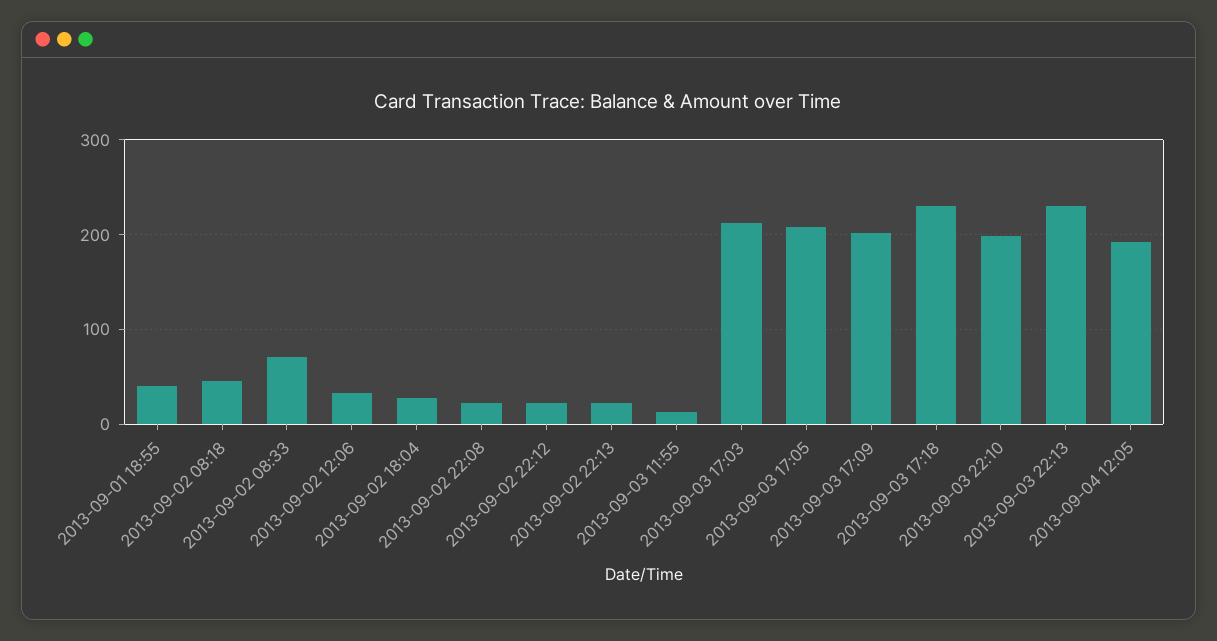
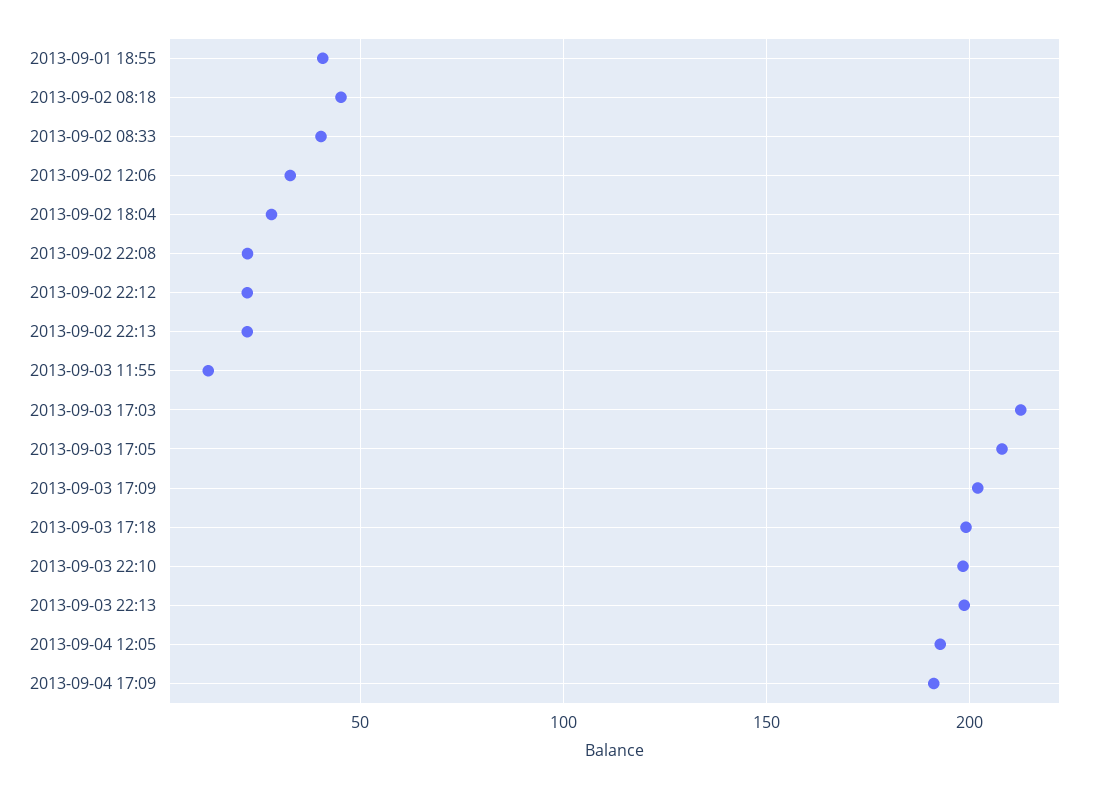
2013-09-02 08:33: 70 -> 40
2013-09-03 17:18: 230 -> 200
2013-09-03 22:13: 230 -> 200
2013-09-04 17:09: none -> 190

